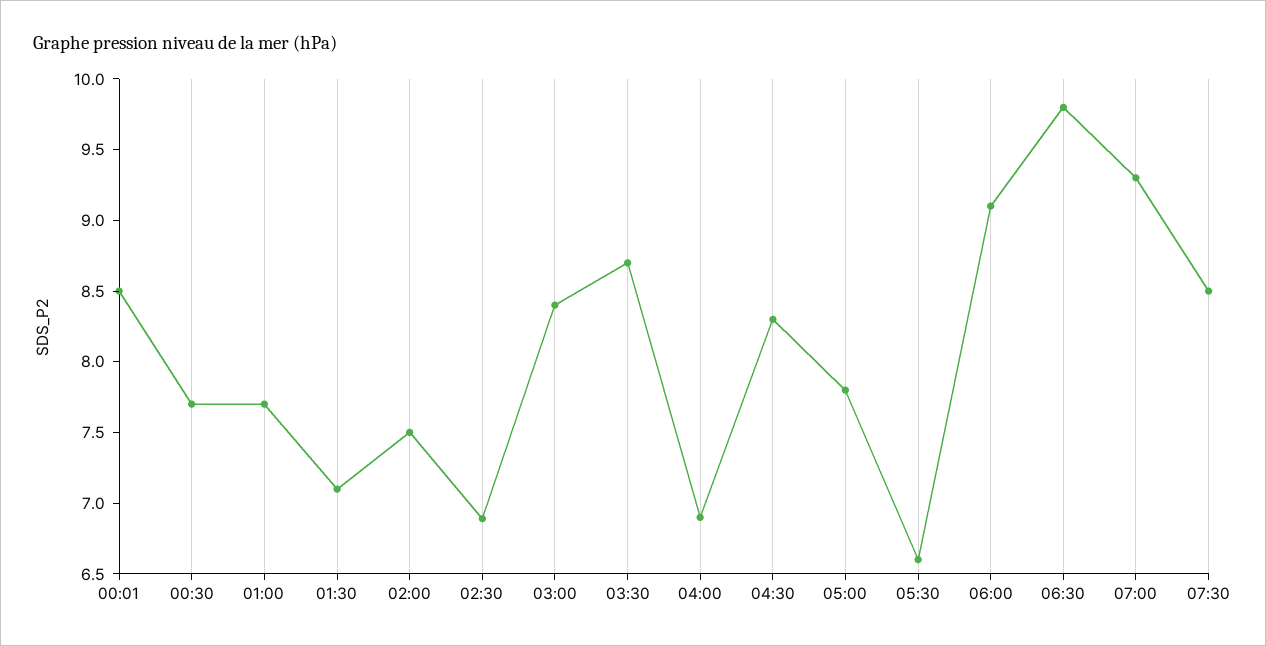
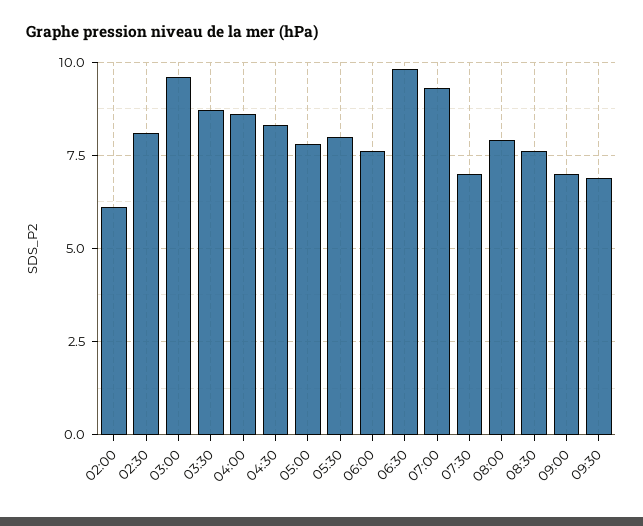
00:01: 8.5 -> none
00:30: 7.7 -> none
01:00: 7.7 -> none
01:30: 7.1 -> none
02:00: 7.5 -> 6
02:30: 6.9 -> 8
03:00: 8.4 -> 9.5
04:00: 6.9 -> 8.5
05:30: 6.6 -> 8
06:00: 9.1 -> 7.5
07:30: 8.5 -> 7
08:00: none -> 8
08:30: none -> 7.5
09:00: none -> 7
09:30: none -> 7

